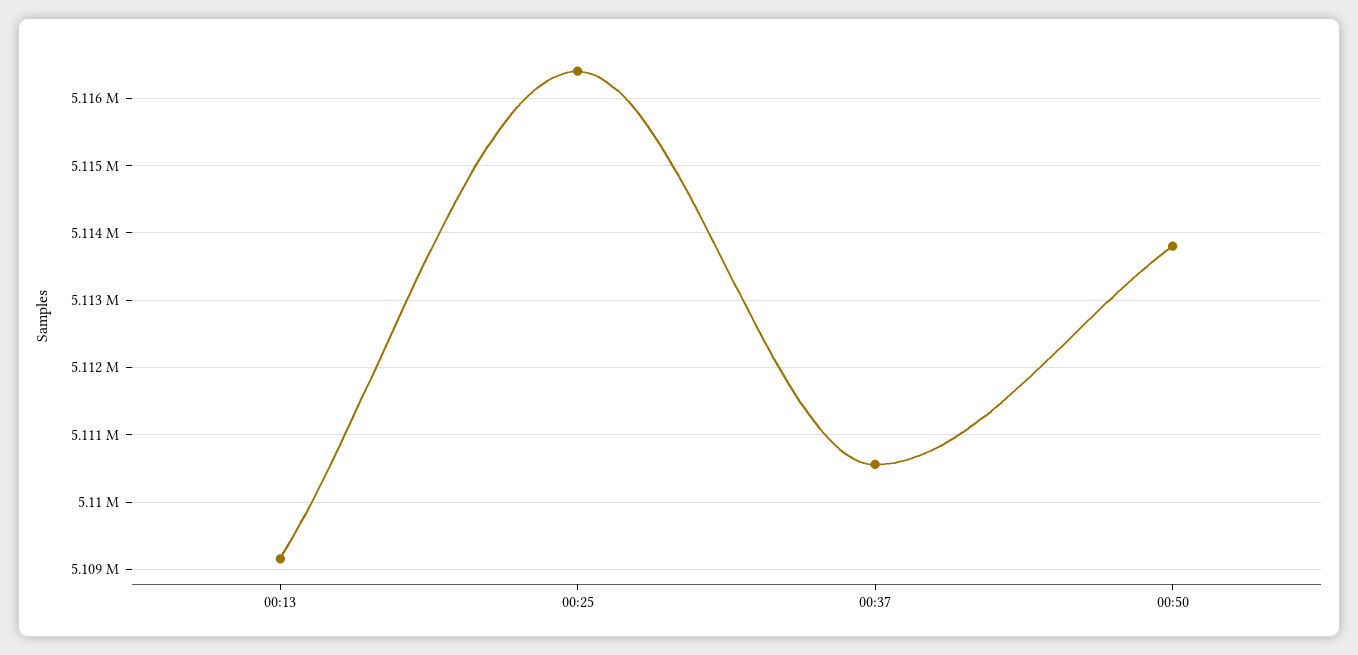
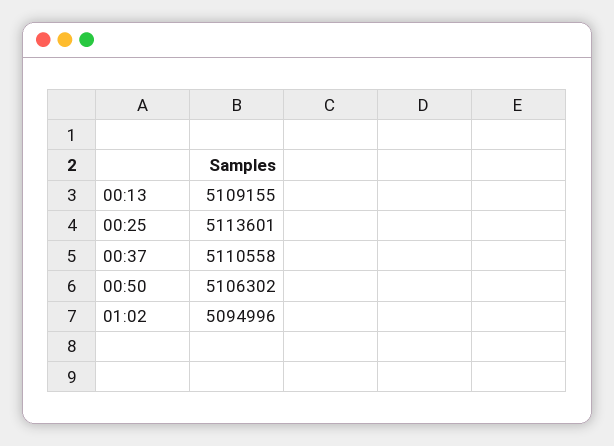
00:25: 5116400 -> 5113601
00:50: 5113800 -> 5106302
01:02: none -> 5094996

